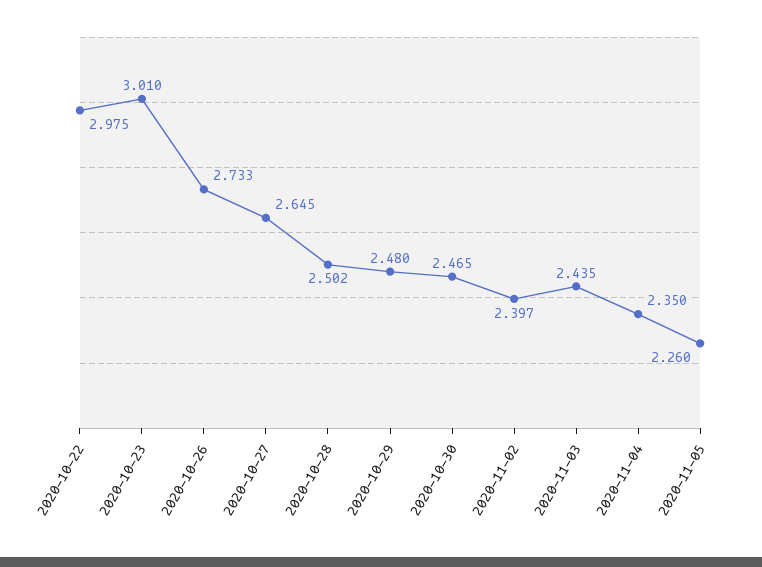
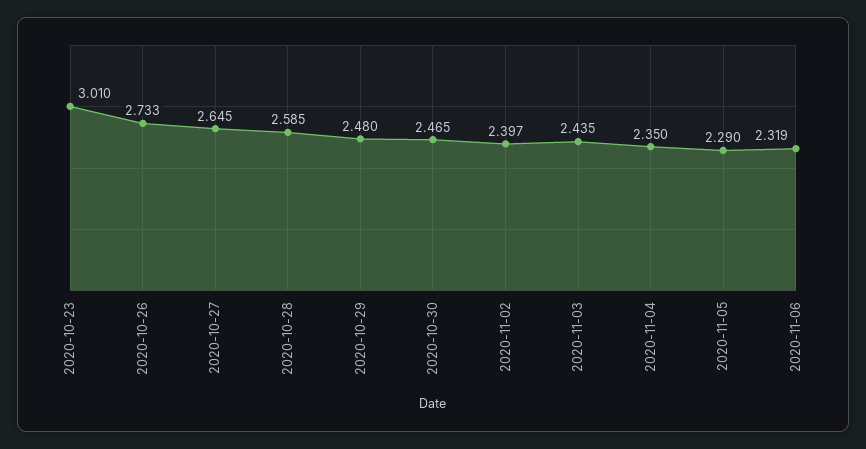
2020-10-22: 2.975 -> none
2020-10-28: 2.502 -> 2.585
2020-11-05: 2.26 -> 2.29
2020-11-06: none -> 2.319

